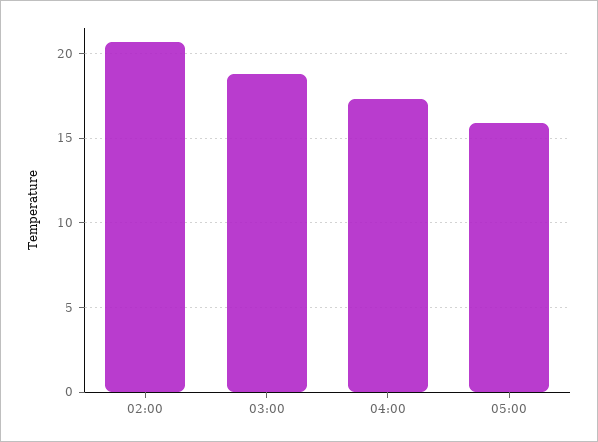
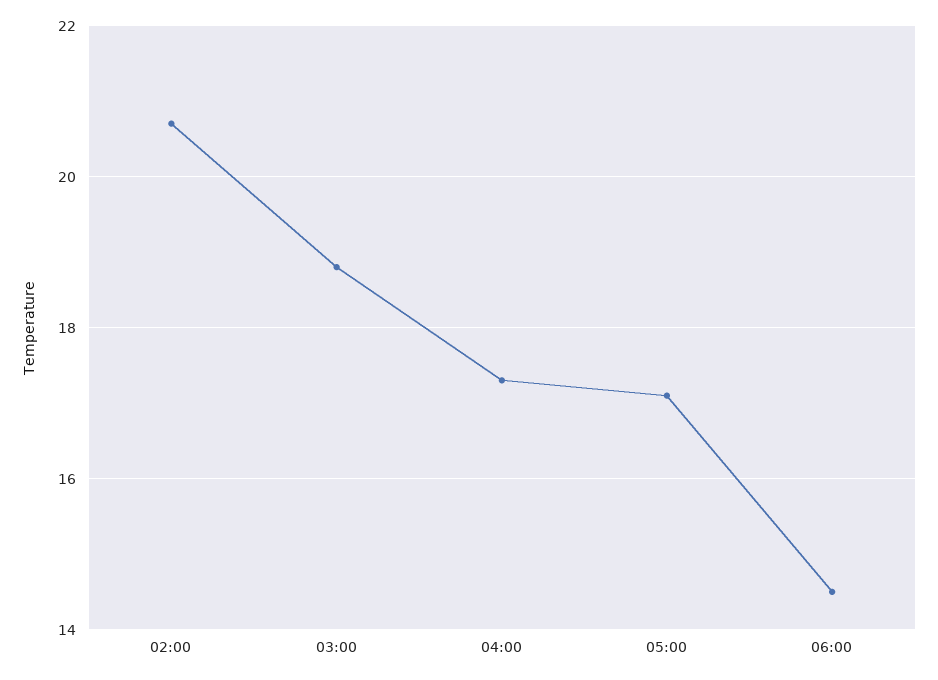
05:00: 16 -> 17
06:00: none -> 14.5

